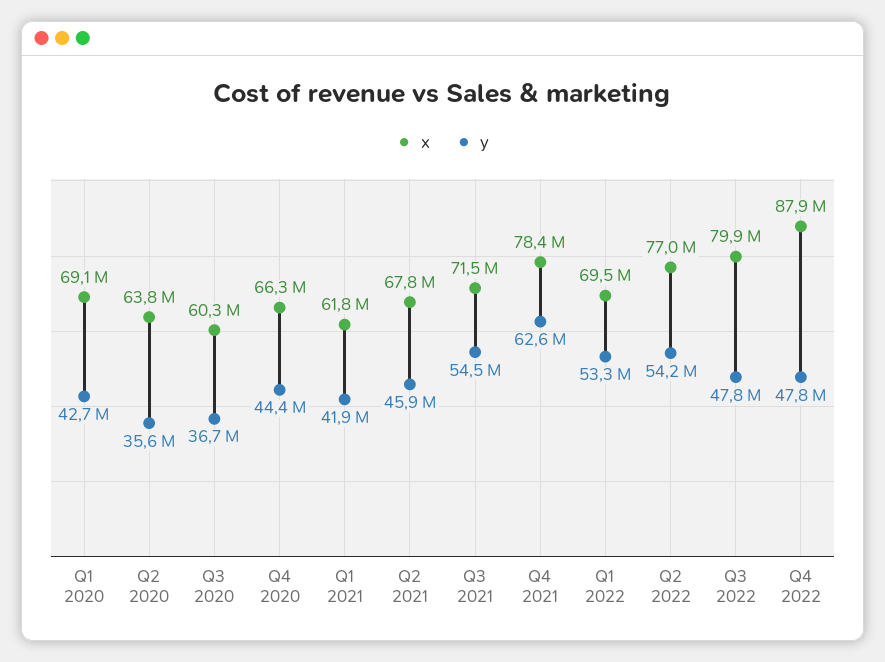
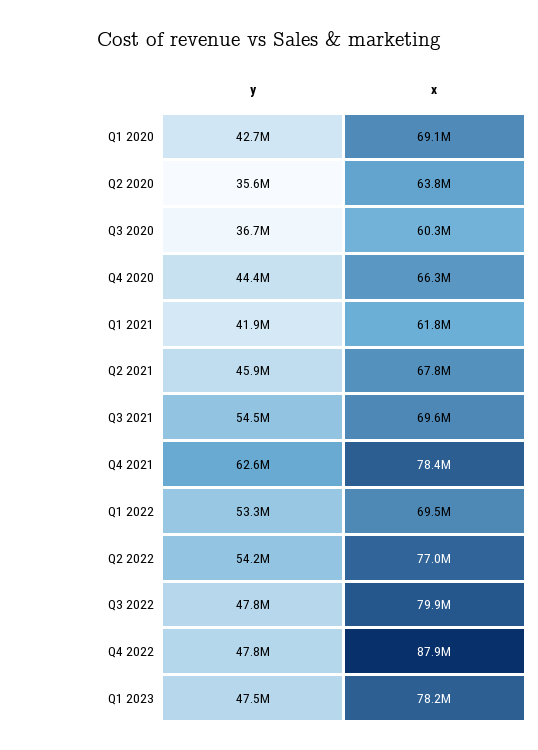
x, Q3 2021: 71500000 -> 69600000
y, Q1 2023: none -> 47500000
x, Q1 2023: none -> 78200000

